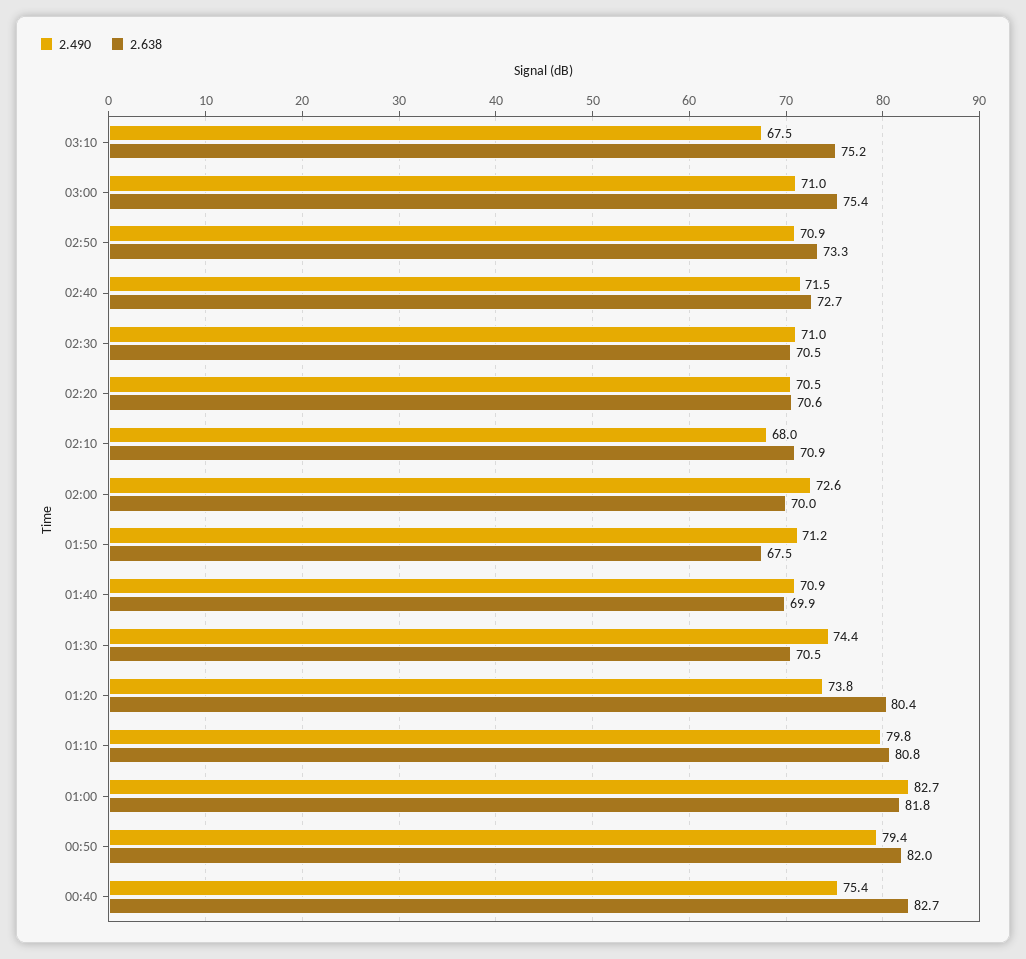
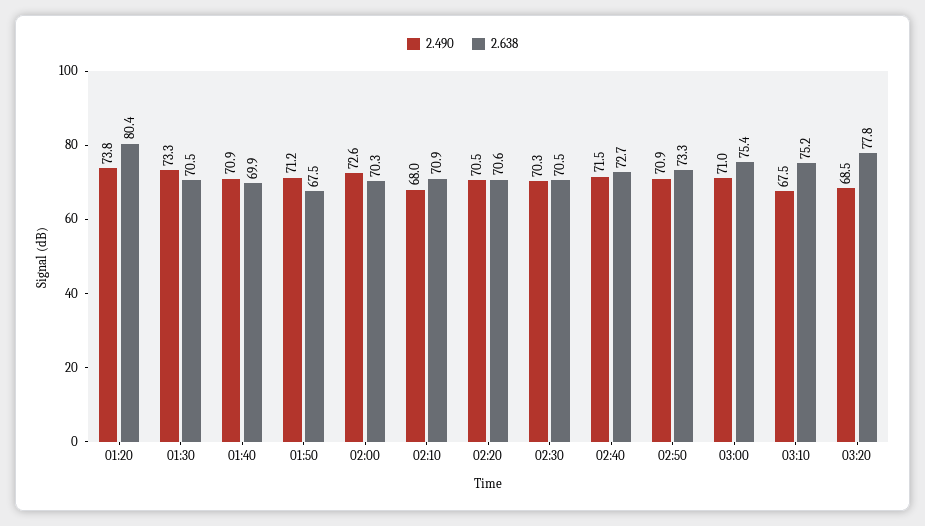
2.490, 02:30: 71 -> 70.3
2.638, 02:00: 70 -> 70.3
2.490, 01:30: 74.4 -> 73.3
2.490, 01:10: 79.8 -> none
2.638, 01:10: 80.8 -> none
2.490, 01:00: 82.7 -> none
2.638, 01:00: 81.8 -> none
2.490, 00:50: 79.4 -> none
2.638, 00:50: 82 -> none
2.490, 00:40: 75.4 -> none
2.638, 00:40: 82.7 -> none
2.490, 03:20: none -> 68.5
2.638, 03:20: none -> 77.8

